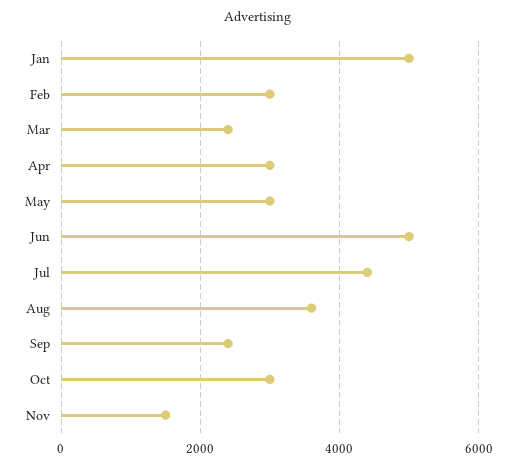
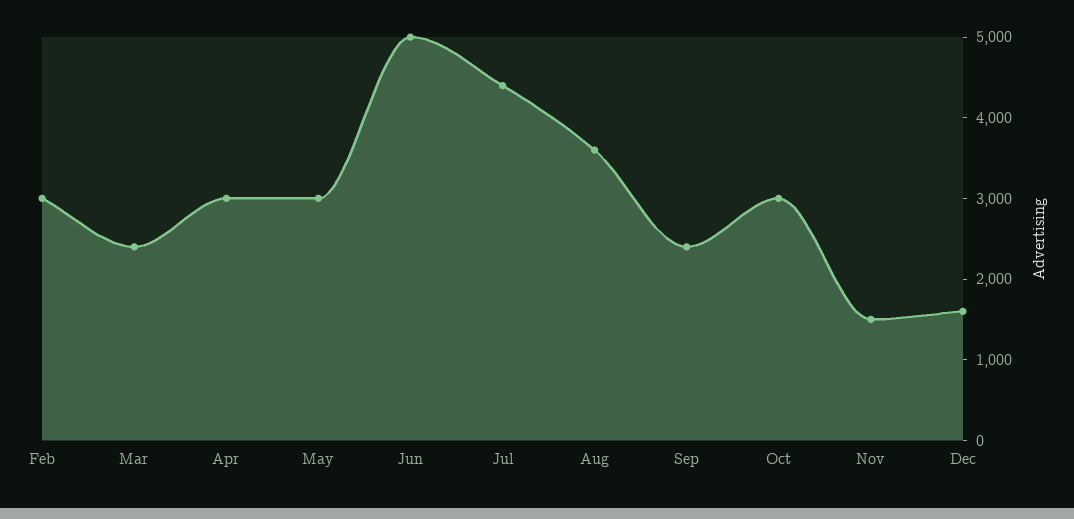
Jan: 5000 -> none
Dec: none -> 1600

